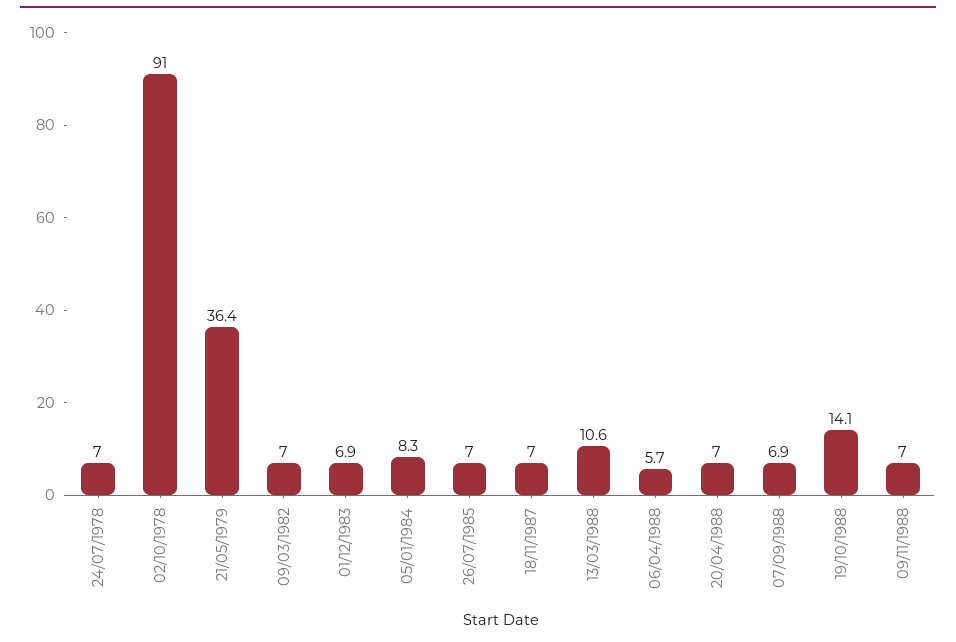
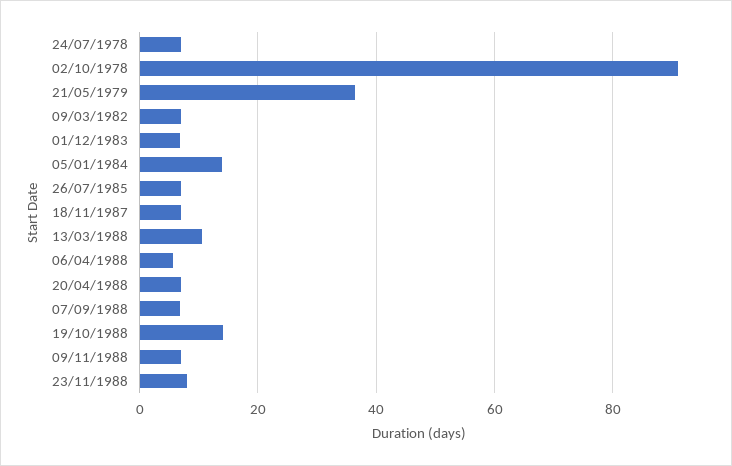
05/01/1984: 8.3 -> 14
23/11/1988: none -> 8

